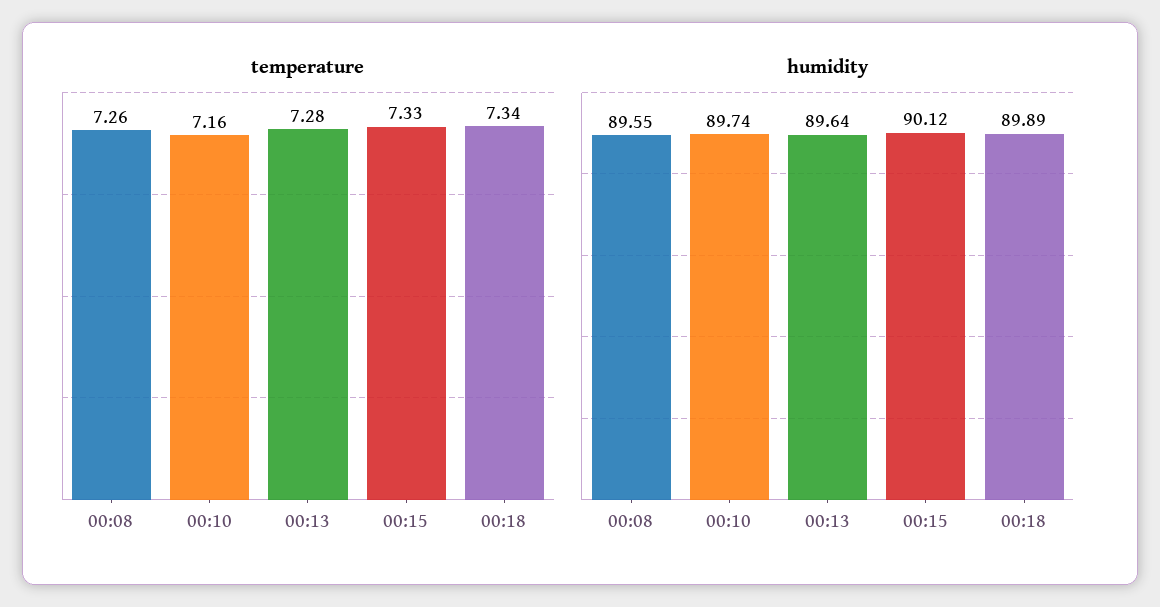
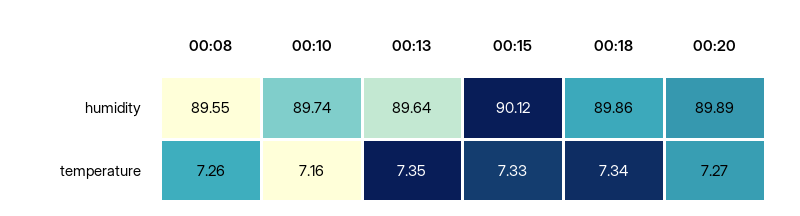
temperature, 00:13: 7.28 -> 7.35
humidity, 00:18: 89.89 -> 89.86
humidity, 00:20: none -> 89.89
temperature, 00:20: none -> 7.27

